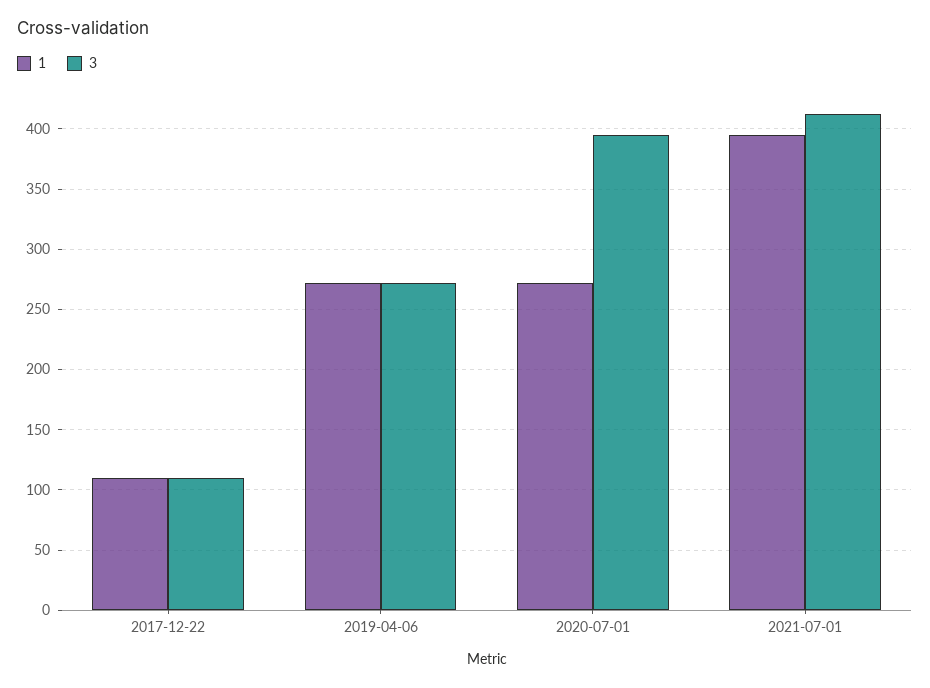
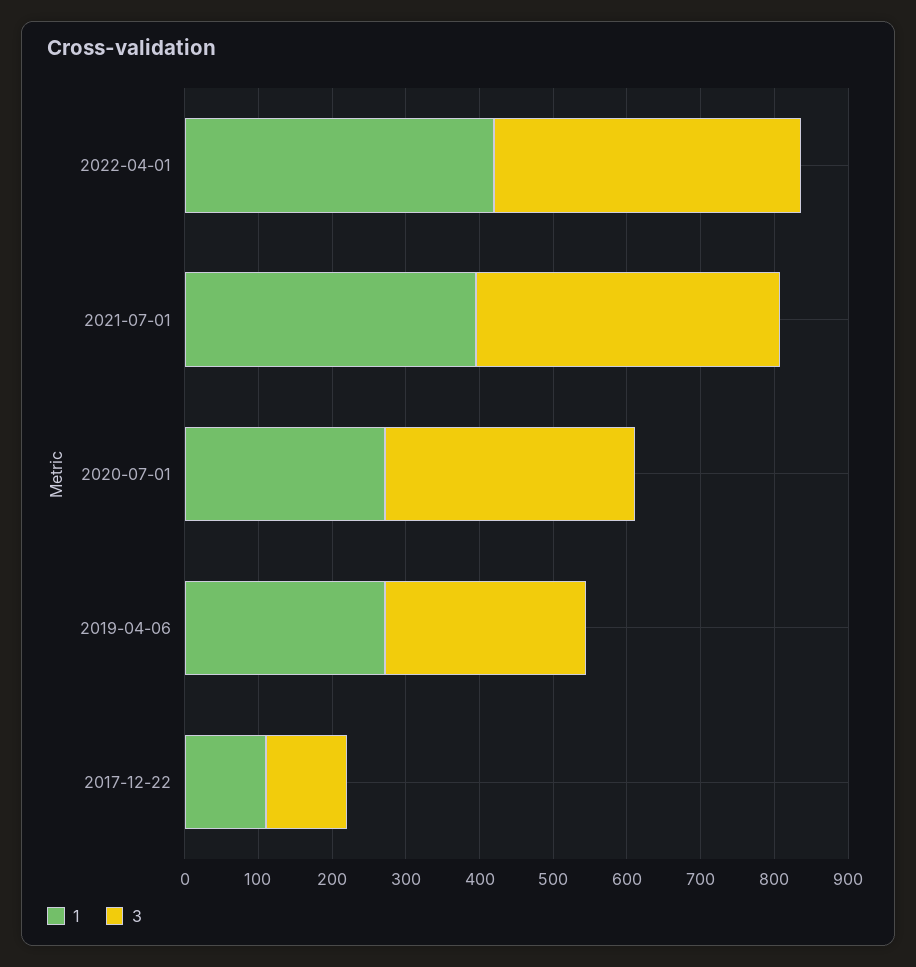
3, 2020-07-01: 395 -> 340
1, 2022-04-01: none -> 420
3, 2022-04-01: none -> 420

